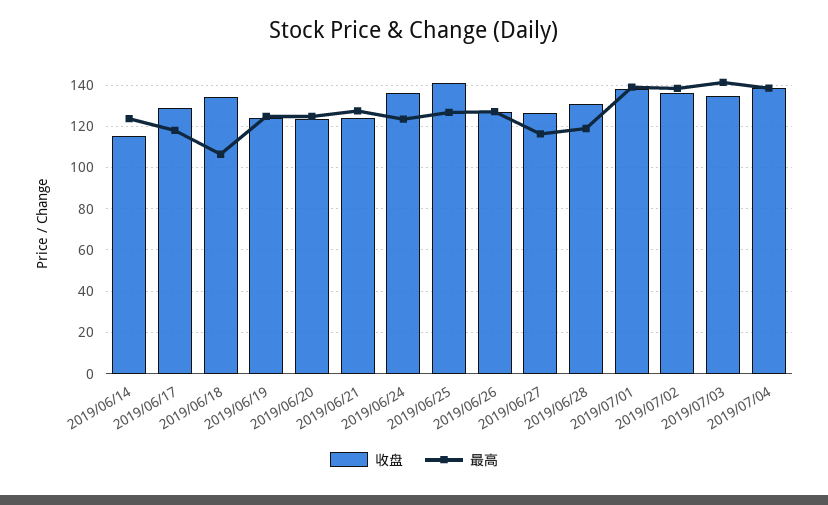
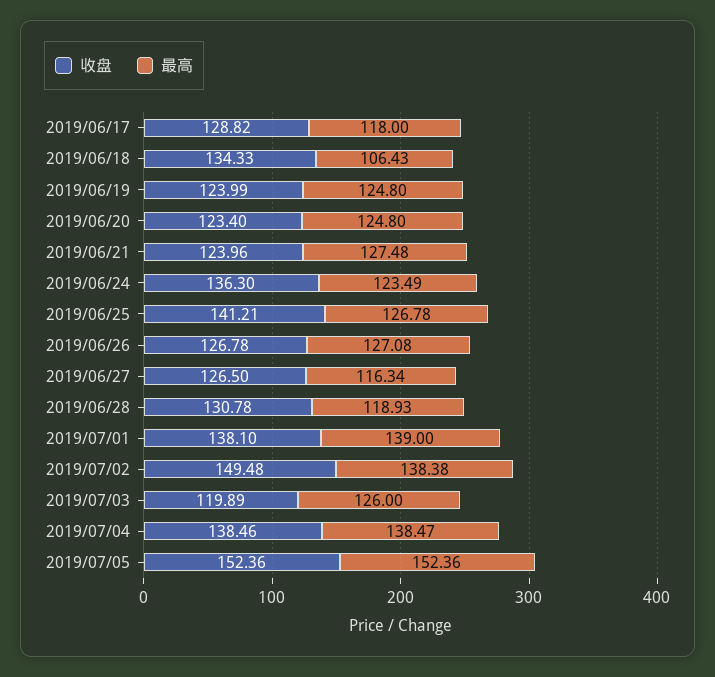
收盘, 2019/06/14: 115 -> none
最高, 2019/06/14: 125 -> none
收盘, 2019/07/02: 135 -> 149.48
收盘, 2019/07/03: 135 -> 119.89
最高, 2019/07/03: 140 -> 126
收盘, 2019/07/05: none -> 152.36
最高, 2019/07/05: none -> 152.36

